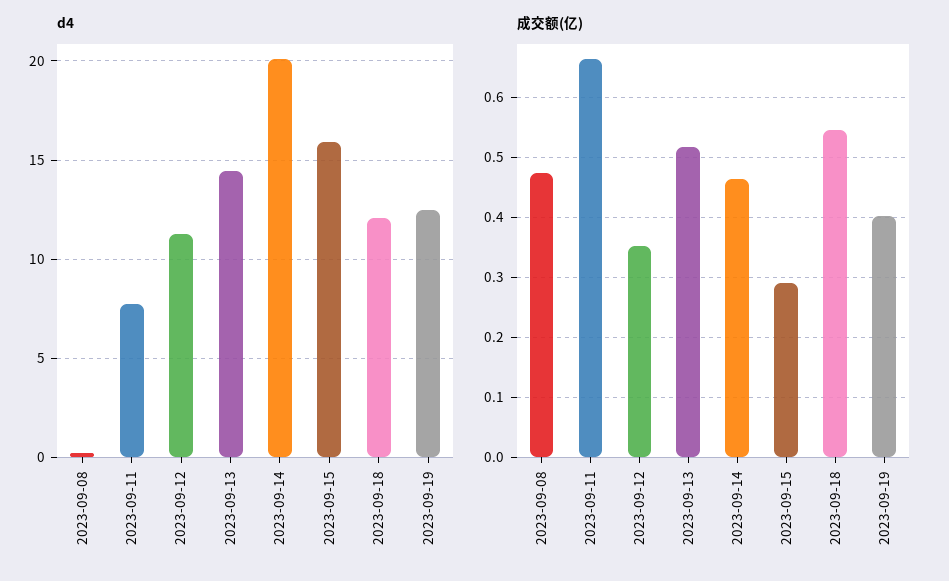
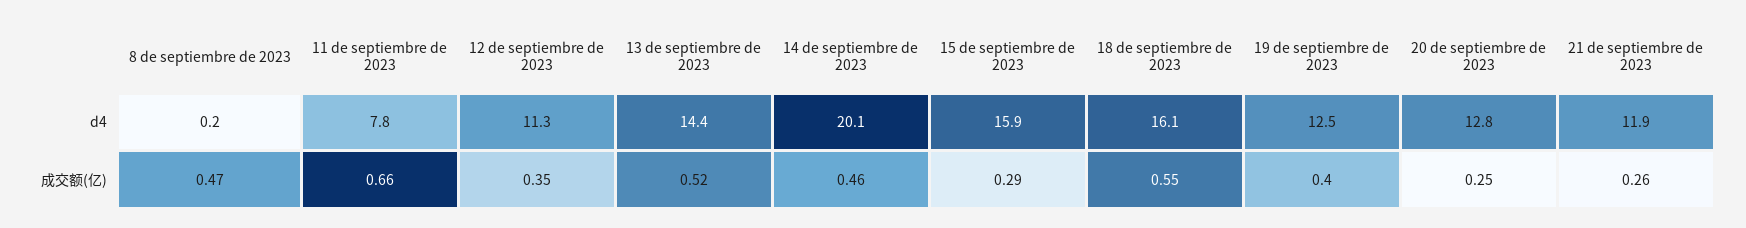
d4, 2023-09-18: 12 -> 16.1
d4, 20 de septiembre de 2023: none -> 12.8
d4, 21 de septiembre de 2023: none -> 11.9
成交额(亿), 20 de septiembre de 2023: none -> 0.25
成交额(亿), 21 de septiembre de 2023: none -> 0.26

